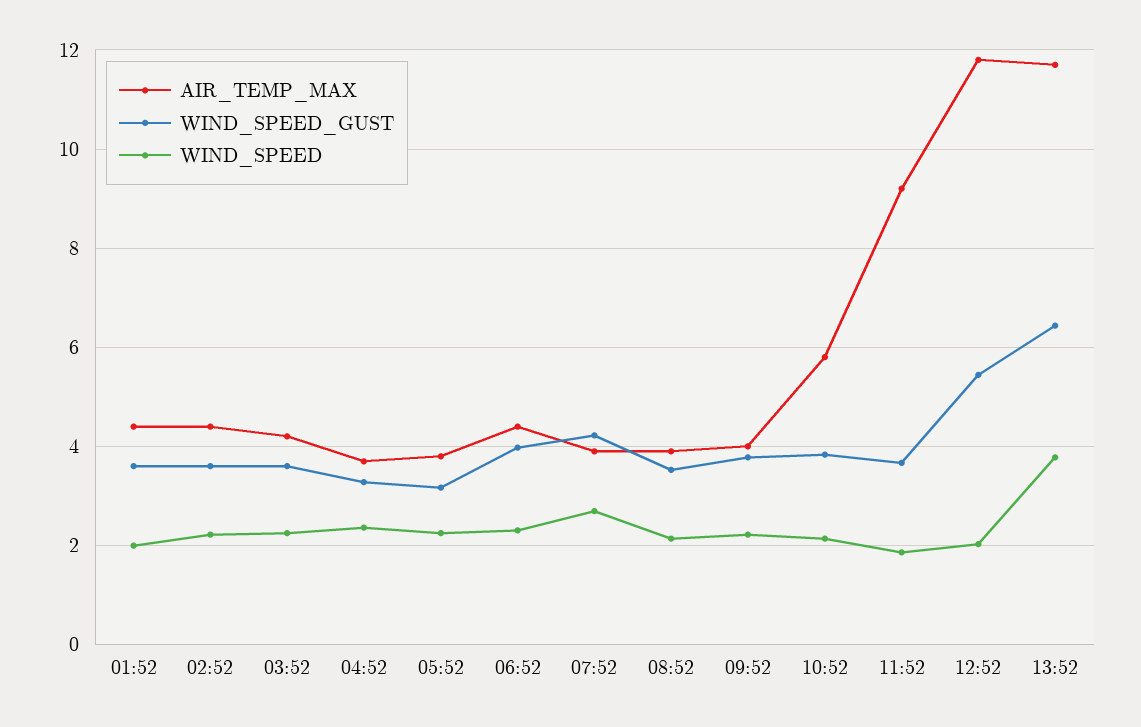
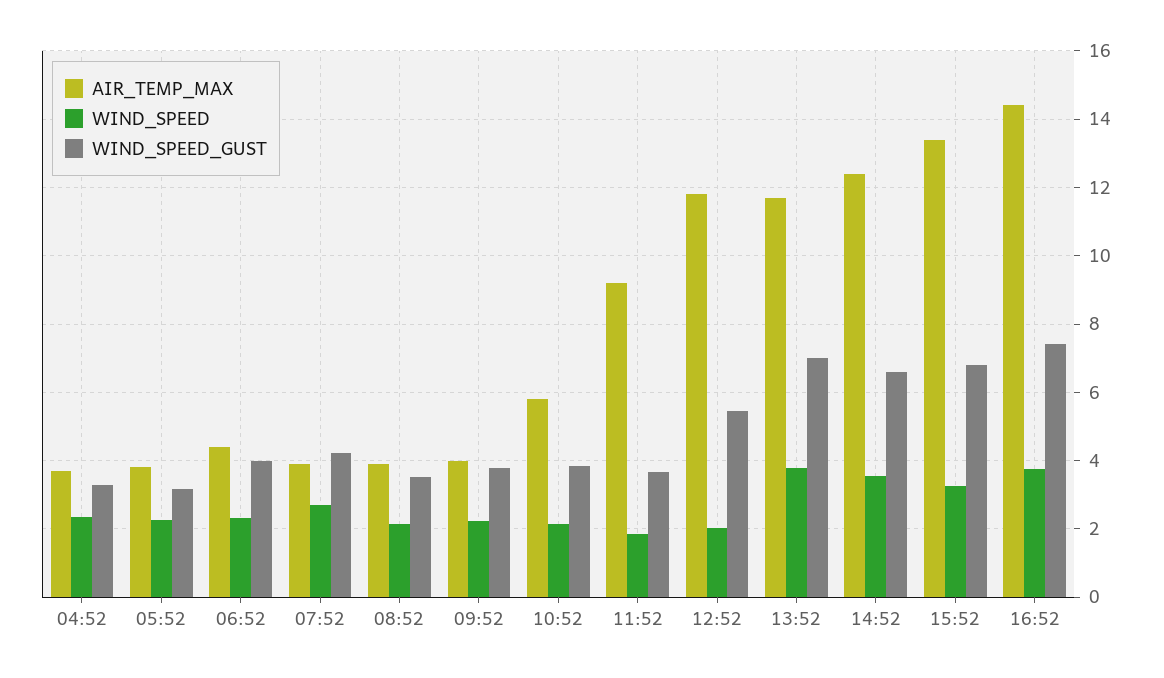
AIR_TEMP_MAX, 01:52: 4.4 -> none
WIND_SPEED_GUST, 01:52: 3.6 -> none
WIND_SPEED, 01:52: 2 -> none
AIR_TEMP_MAX, 02:52: 4.4 -> none
WIND_SPEED_GUST, 02:52: 3.6 -> none
WIND_SPEED, 02:52: 2.2 -> none
AIR_TEMP_MAX, 03:52: 4.2 -> none
WIND_SPEED_GUST, 03:52: 3.6 -> none
WIND_SPEED, 03:52: 2.2 -> none
WIND_SPEED_GUST, 13:52: 6.4 -> 7
AIR_TEMP_MAX, 14:52: none -> 12.4
WIND_SPEED, 14:52: none -> 3.6
WIND_SPEED_GUST, 14:52: none -> 6.6
AIR_TEMP_MAX, 15:52: none -> 13.4
WIND_SPEED, 15:52: none -> 3.2
WIND_SPEED_GUST, 15:52: none -> 6.8
AIR_TEMP_MAX, 16:52: none -> 14.4
WIND_SPEED, 16:52: none -> 3.8
WIND_SPEED_GUST, 16:52: none -> 7.4

